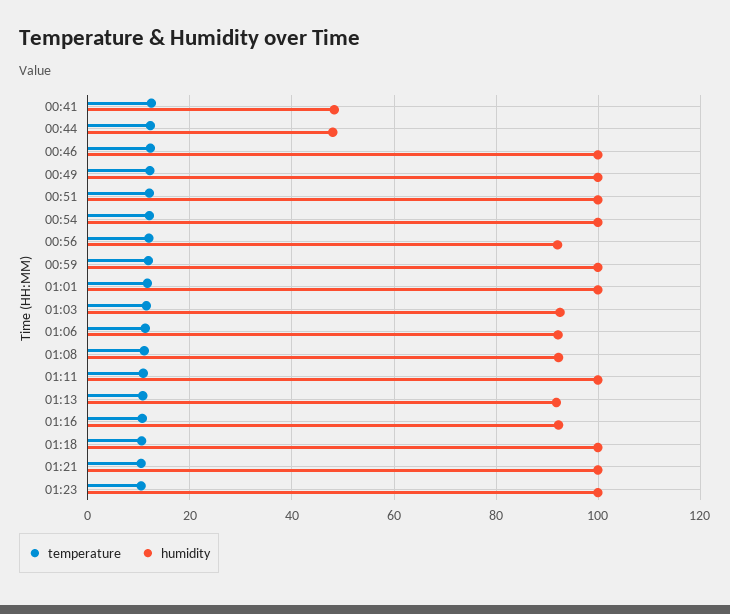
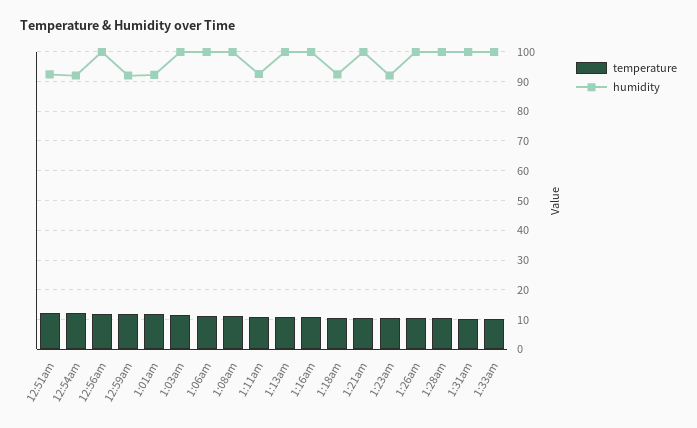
temperature, 00:41: 12 -> none
humidity, 00:41: 48 -> none
temperature, 00:44: 12 -> none
humidity, 00:44: 48 -> none
temperature, 00:46: 12 -> none
humidity, 00:46: 100 -> none
temperature, 00:49: 12 -> none
humidity, 00:49: 100 -> none
humidity, 00:51: 100 -> 92.5
humidity, 00:54: 100 -> 92.5
humidity, 00:56: 92 -> 100
humidity, 00:59: 100 -> 92.5
humidity, 01:01: 100 -> 92.5
humidity, 01:03: 92 -> 100
humidity, 01:06: 92 -> 100
humidity, 01:08: 92 -> 100
humidity, 01:11: 100 -> 92.5
humidity, 01:13: 92 -> 100
humidity, 01:16: 92 -> 100
humidity, 01:18: 100 -> 92.5
humidity, 01:23: 100 -> 92.5
temperature, 1:26am: none -> 10
humidity, 1:26am: none -> 100
temperature, 1:28am: none -> 10
humidity, 1:28am: none -> 100
temperature, 1:31am: none -> 10
humidity, 1:31am: none -> 100
temperature, 1:33am: none -> 10
humidity, 1:33am: none -> 100

